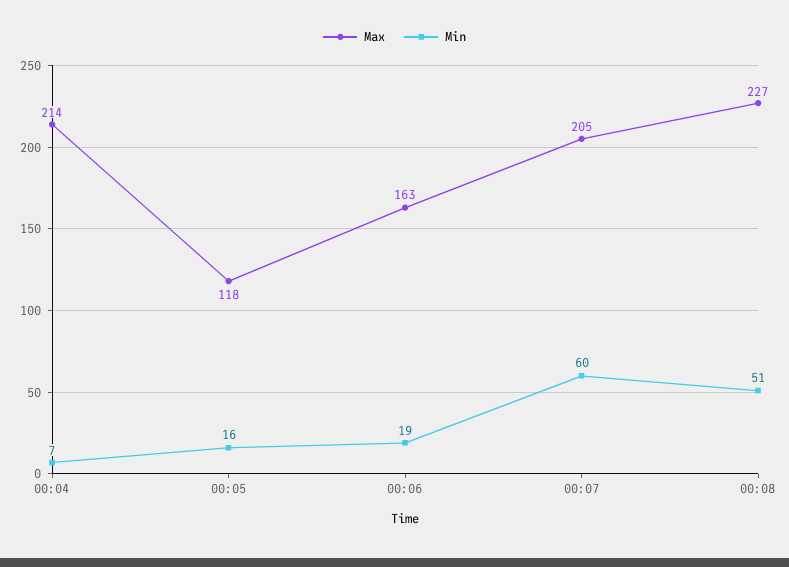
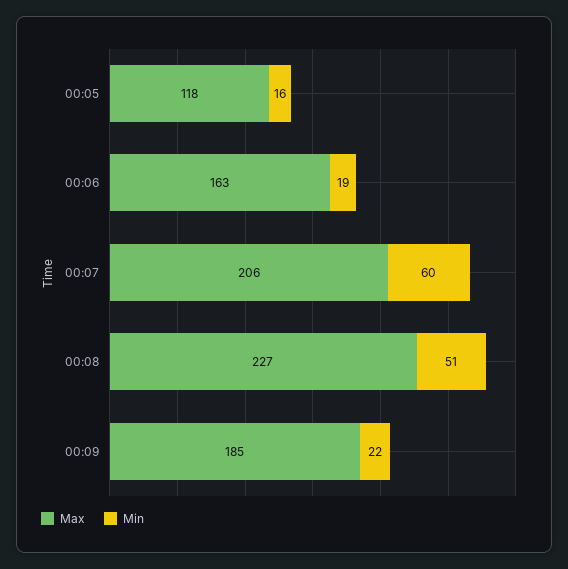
Max, 00:04: 214 -> none
Min, 00:04: 7 -> none
Max, 00:07: 205 -> 206
Max, 00:09: none -> 185
Min, 00:09: none -> 22

